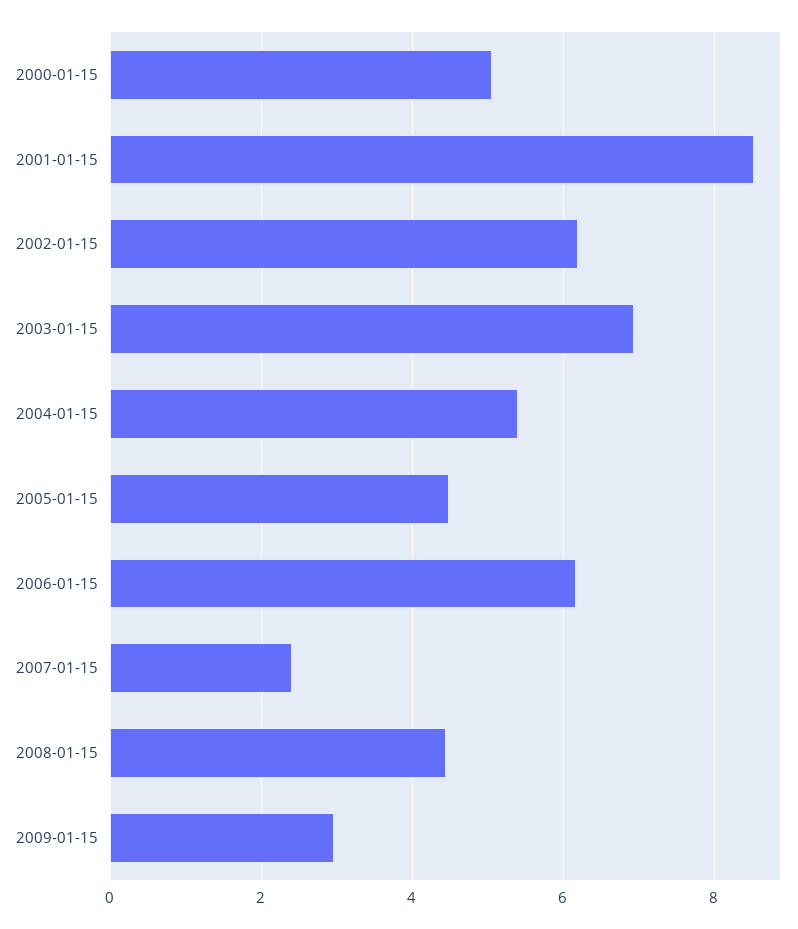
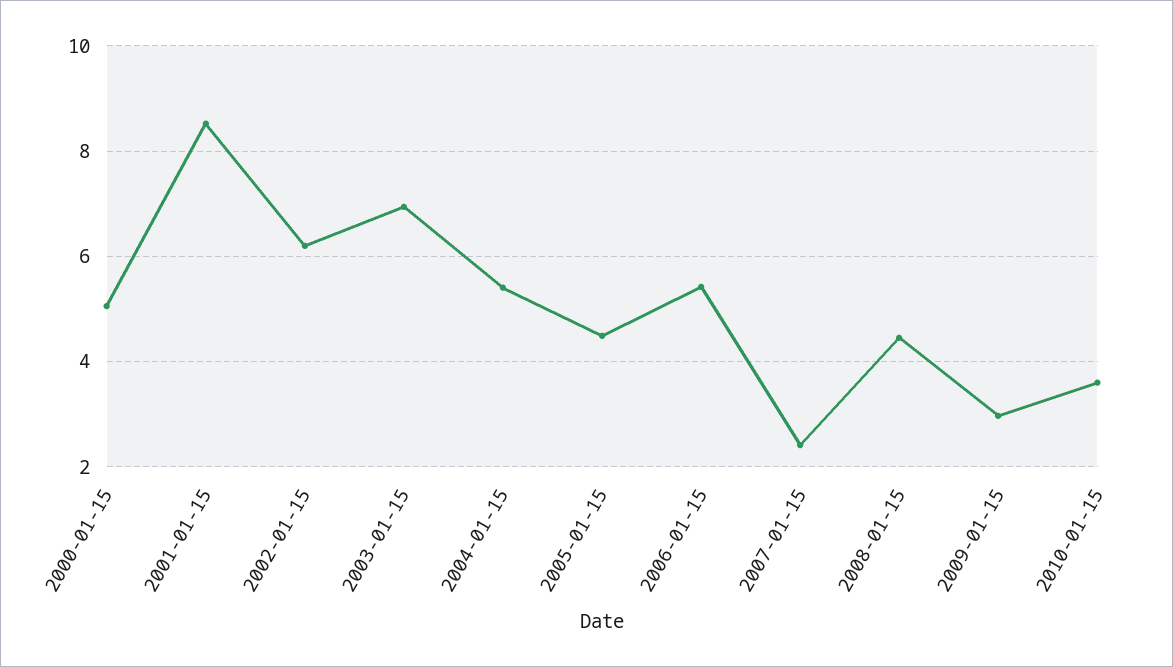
2006-01-15: 6.2 -> 5.4
2010-01-15: none -> 3.6

